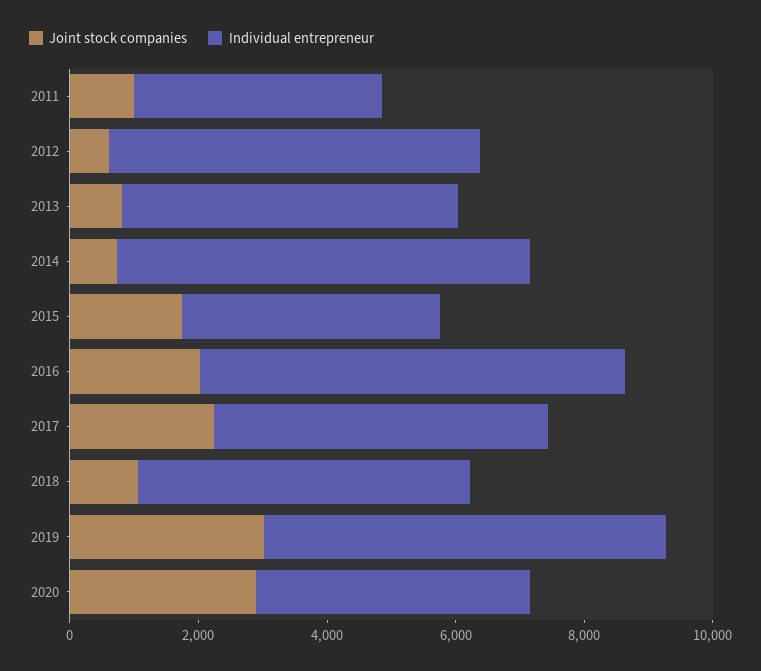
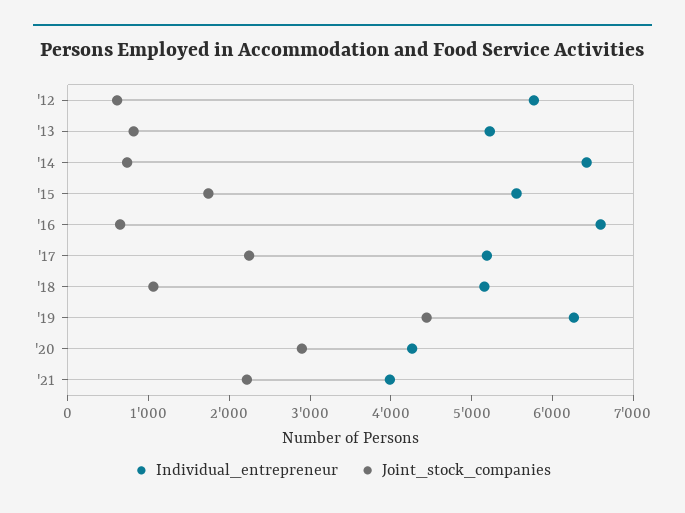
Joint stock companies, 2011: 1000 -> none
Individual entrepreneur, 2011: 4000 -> none
Individual entrepreneur, 2015: 4000 -> 5600
Joint stock companies, 2016: 2000 -> 600
Joint stock companies, 2019: 3000 -> 4400
Individual entrepreneur, '21: none -> 4000
Joint stock companies, '21: none -> 2200

